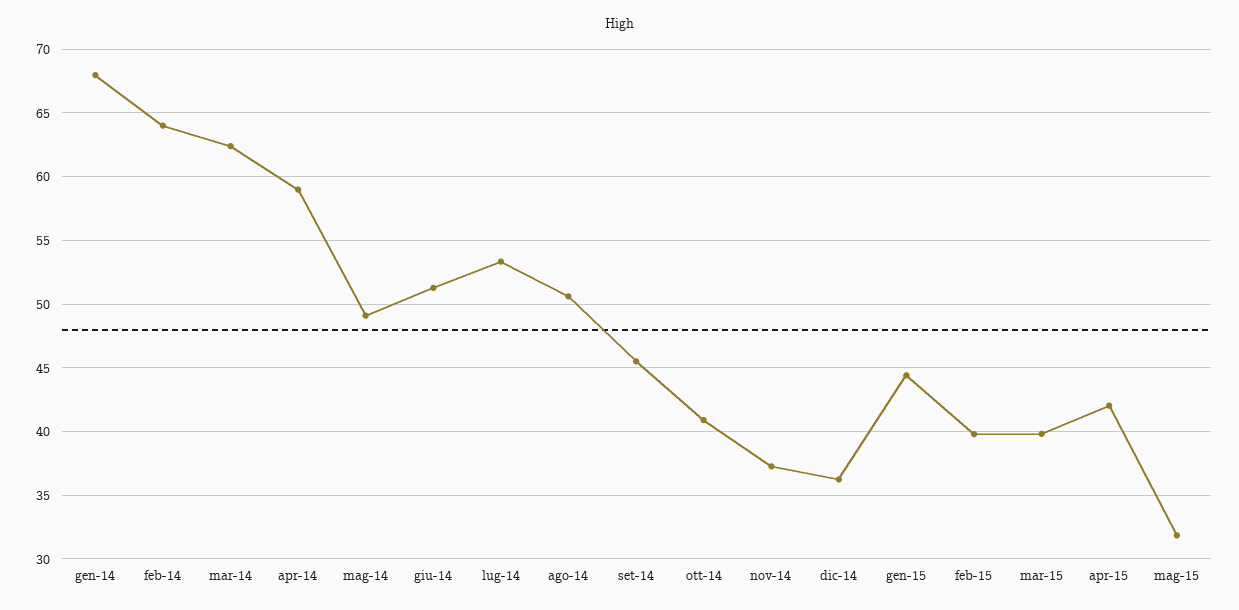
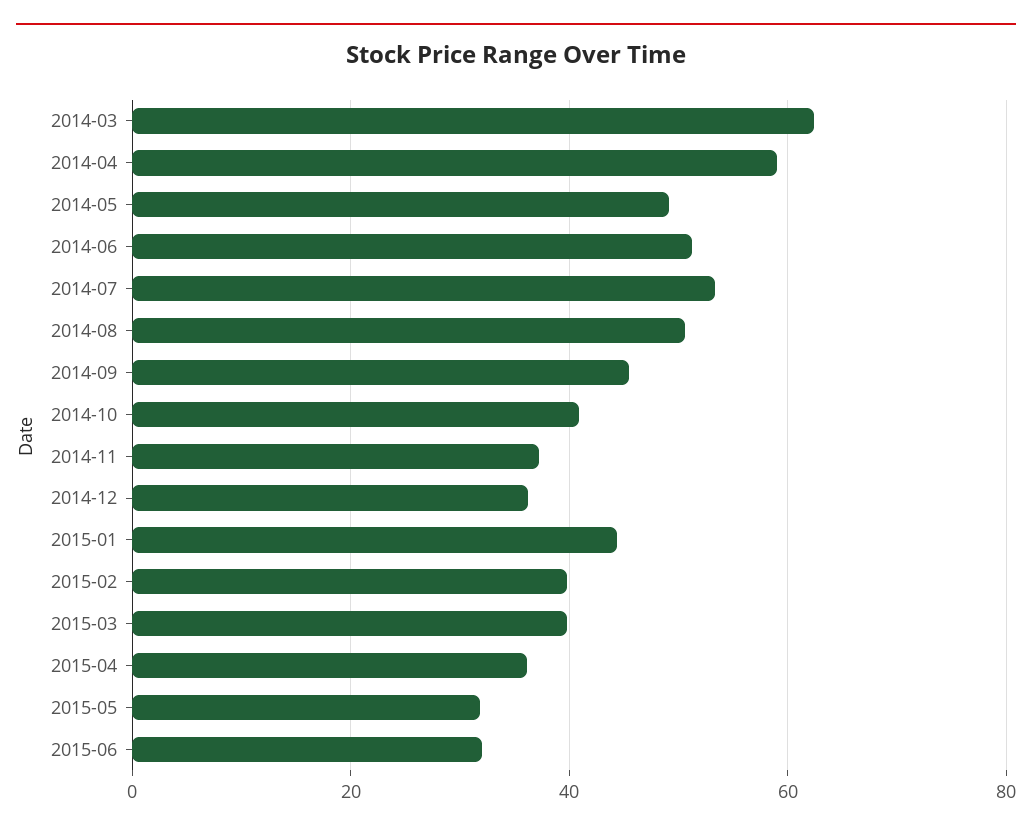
gen-14: 68 -> none
feb-14: 64 -> none
apr-15: 42 -> 36
2015-06: none -> 32

